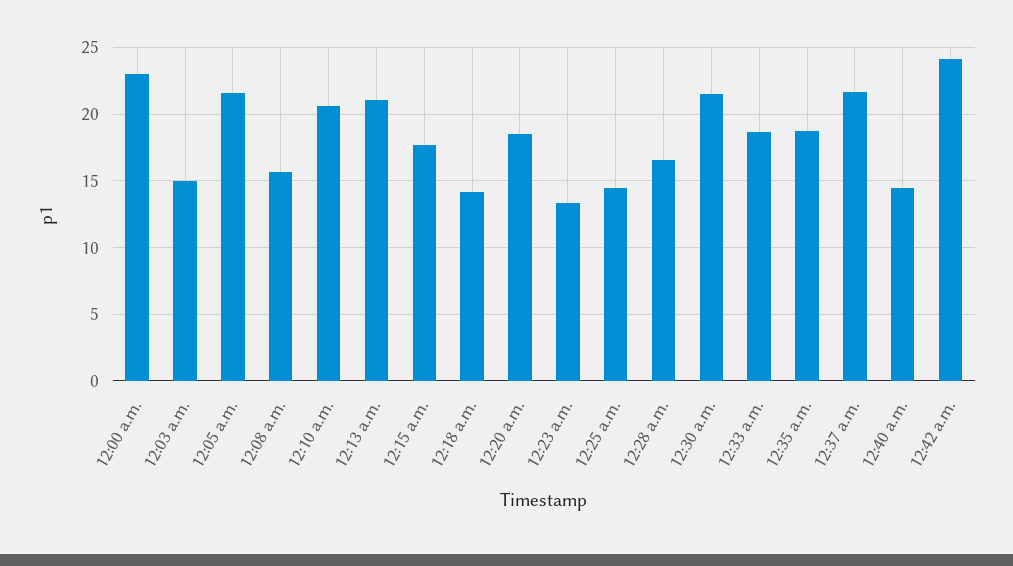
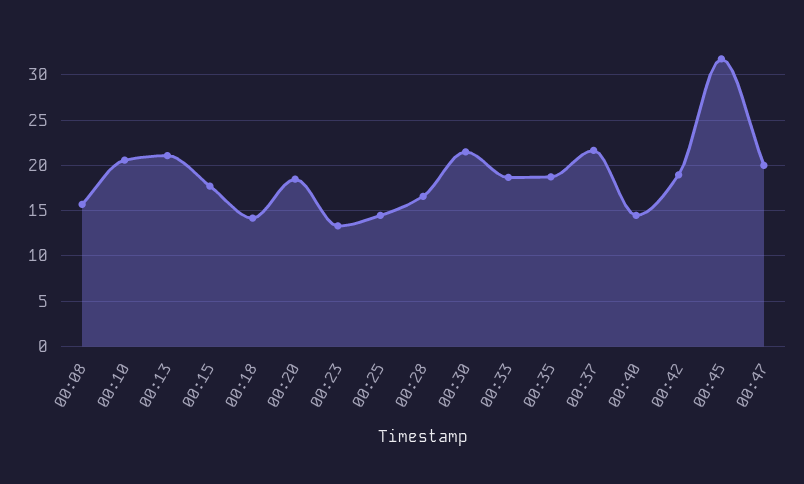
12:00 a.m.: 23 -> none
12:03 a.m.: 15 -> none
12:05 a.m.: 21.5 -> none
12:42 a.m.: 24 -> 19
00:45: none -> 32
00:47: none -> 20

